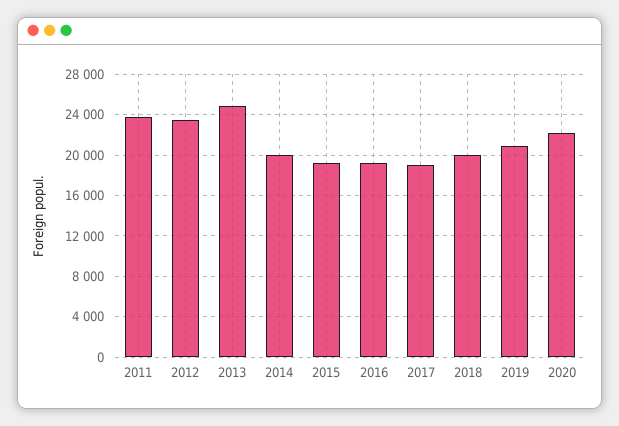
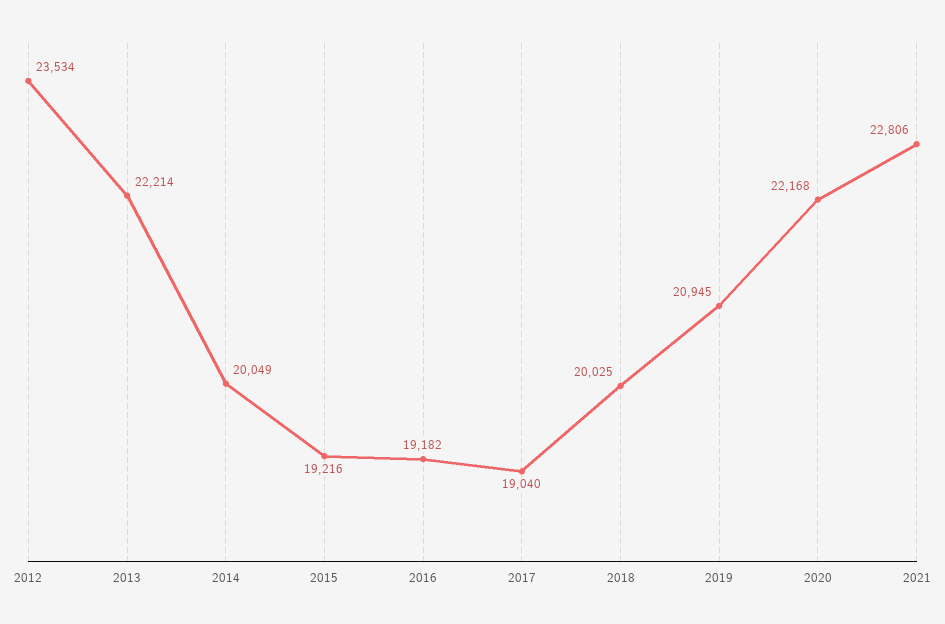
2011: 24000 -> none
2013: 25000 -> 22214
2021: none -> 22806

